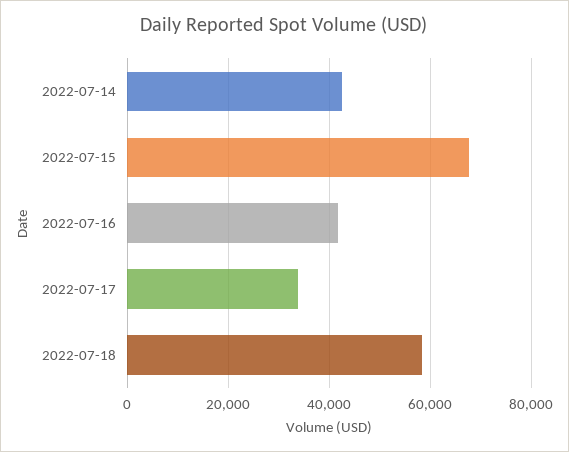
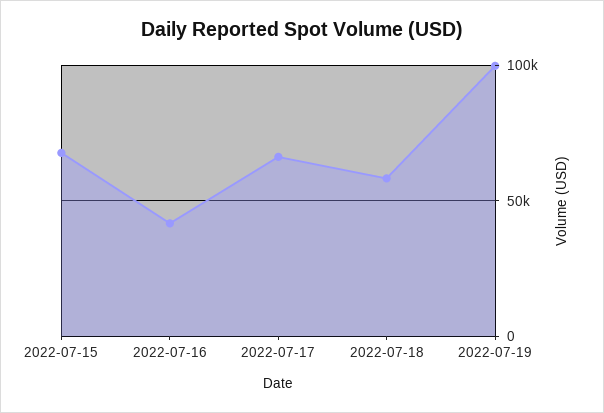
2022-07-14: 42000 -> none
2022-07-17: 34000 -> 65000
2022-07-19: none -> 100000

